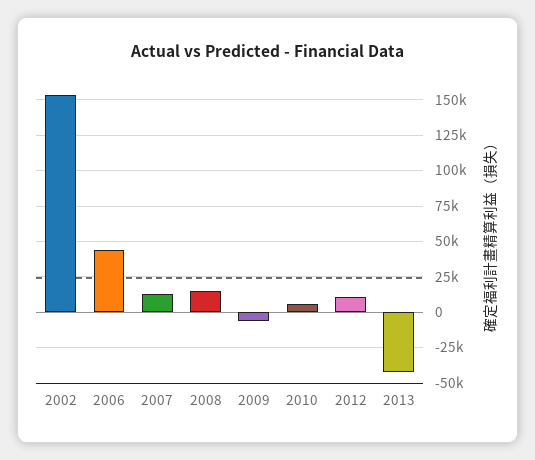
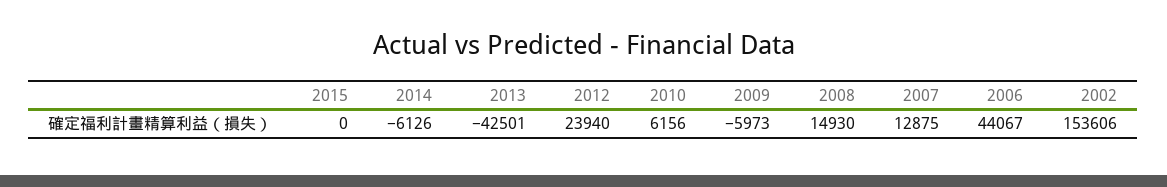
2012: 10000 -> 23940
2015: none -> 0
2014: none -> -6126

